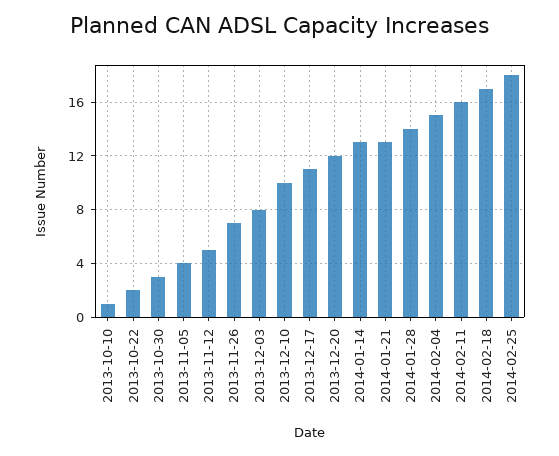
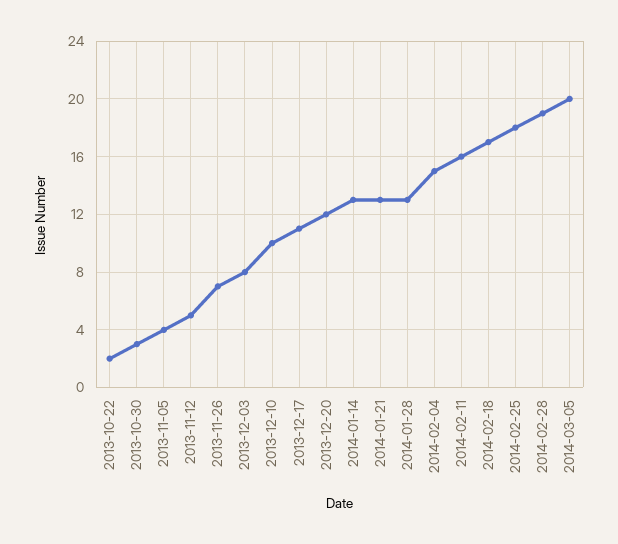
2013-10-10: 1 -> none
2014-01-28: 14 -> 13
2014-02-28: none -> 19
2014-03-05: none -> 20

